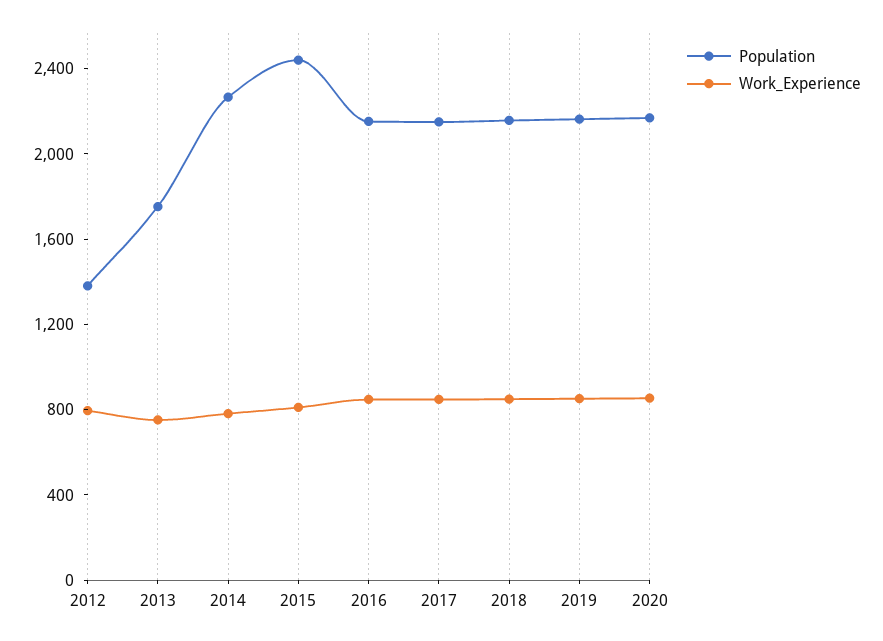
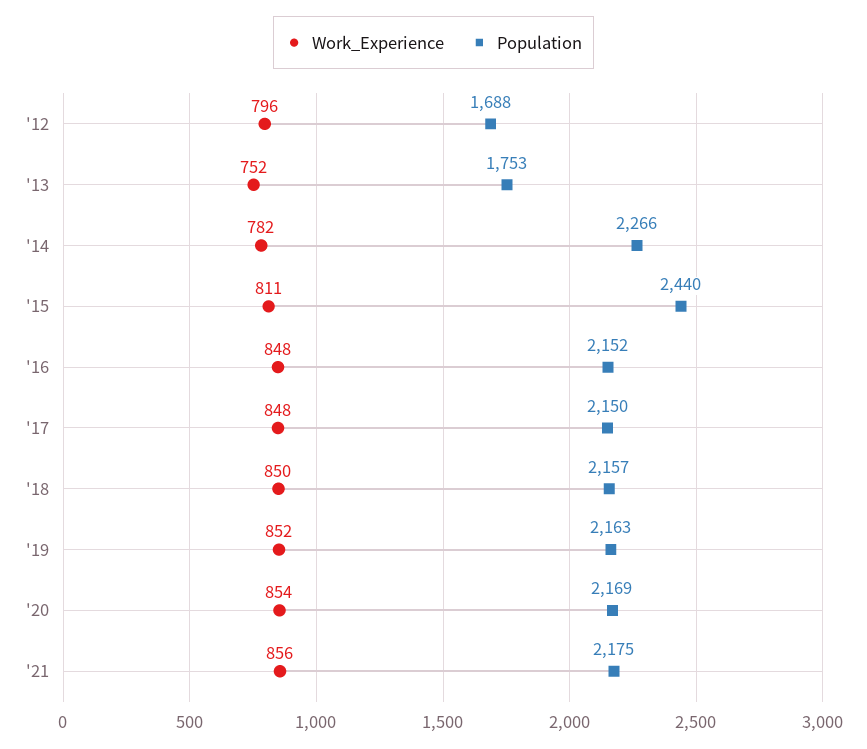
Population, 2012: 1400 -> 1688
Work_Experience, '21: none -> 856
Population, '21: none -> 2175

